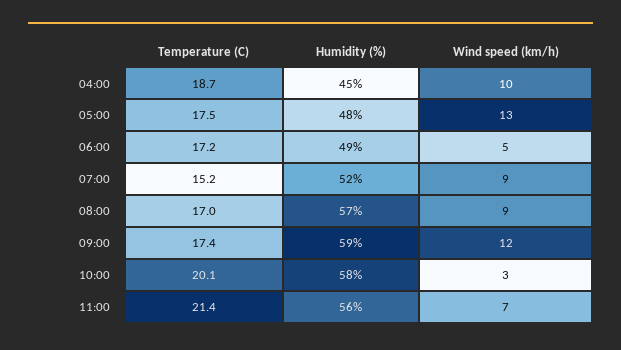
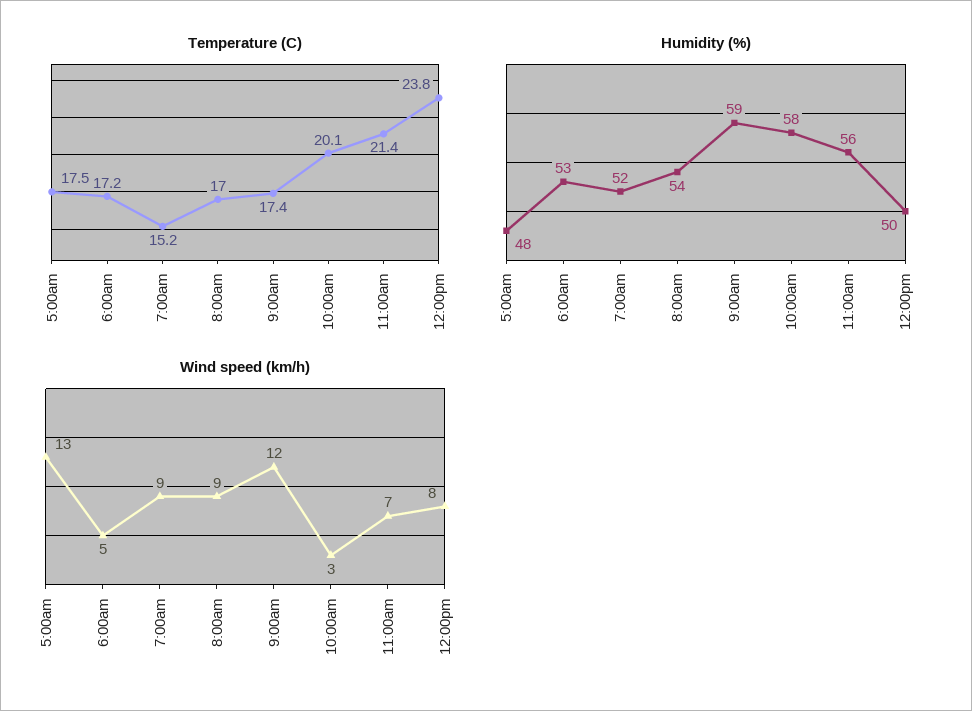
Temperature (C), 04:00: 18.7 -> none
Humidity (%), 04:00: 45 -> none
Wind speed (km/h), 04:00: 10 -> none
Humidity (%), 06:00: 49 -> 53
Humidity (%), 08:00: 57 -> 54
Temperature (C), 12:00pm: none -> 23.8
Humidity (%), 12:00pm: none -> 50
Wind speed (km/h), 12:00pm: none -> 8

